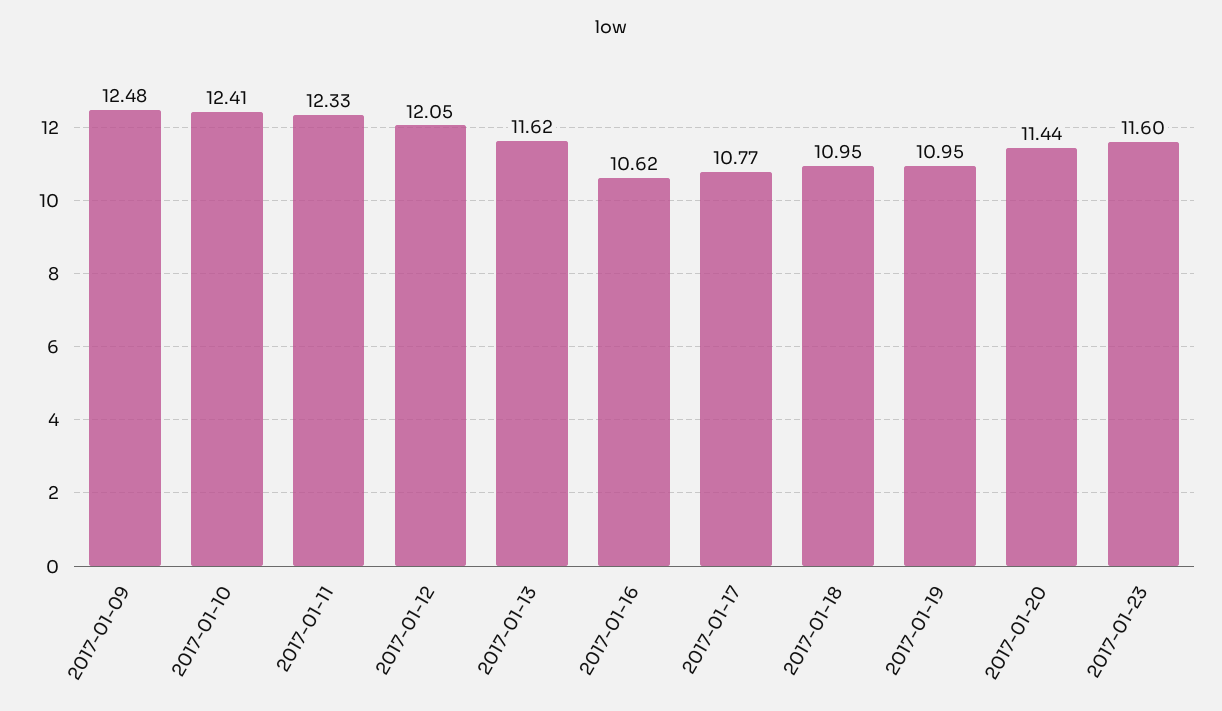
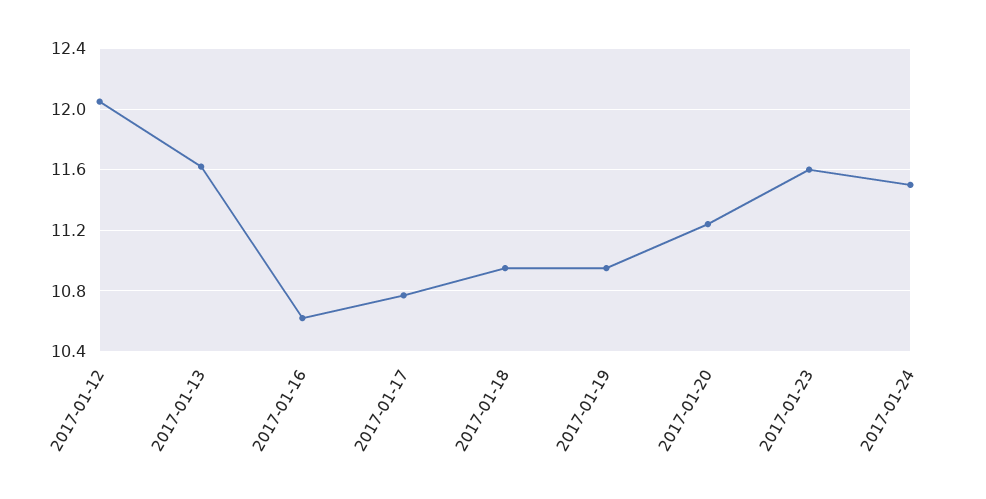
2017-01-09: 12.48 -> none
2017-01-10: 12.41 -> none
2017-01-11: 12.33 -> none
2017-01-20: 11.44 -> 11.25
2017-01-24: none -> 11.5

